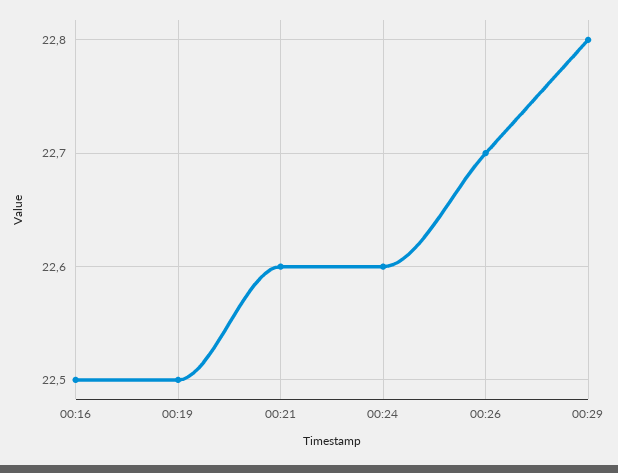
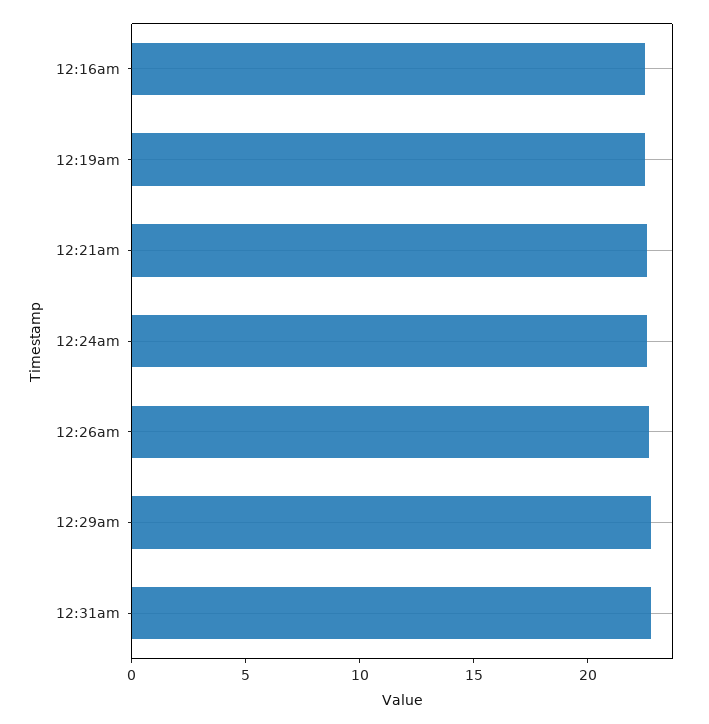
12:31am: none -> 23

